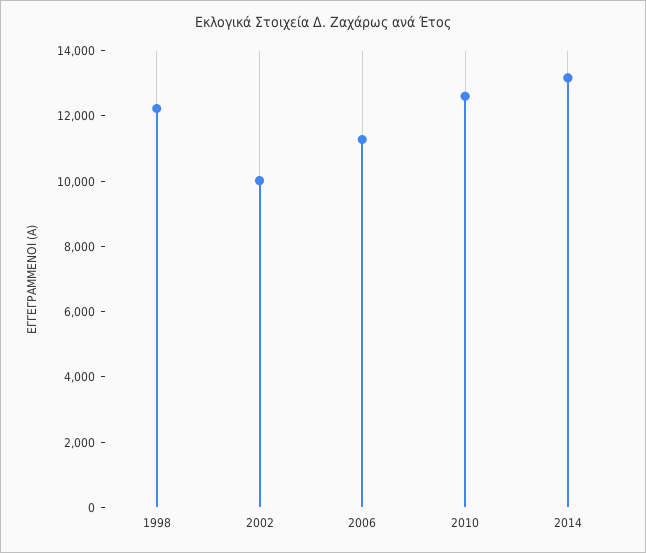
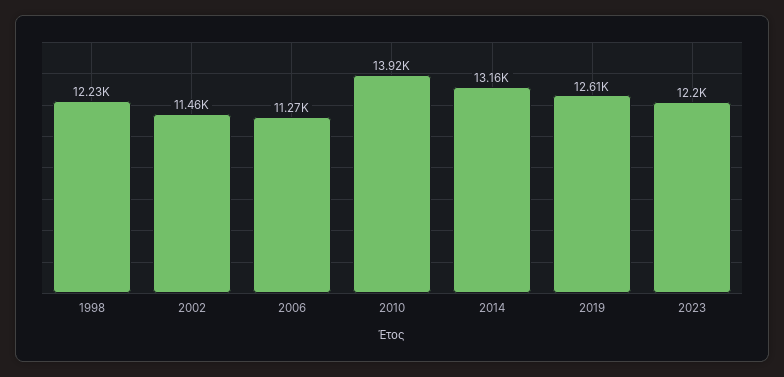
2002: 10000 -> 11460
2010: 12500 -> 13920
2019: none -> 12610
2023: none -> 12200

